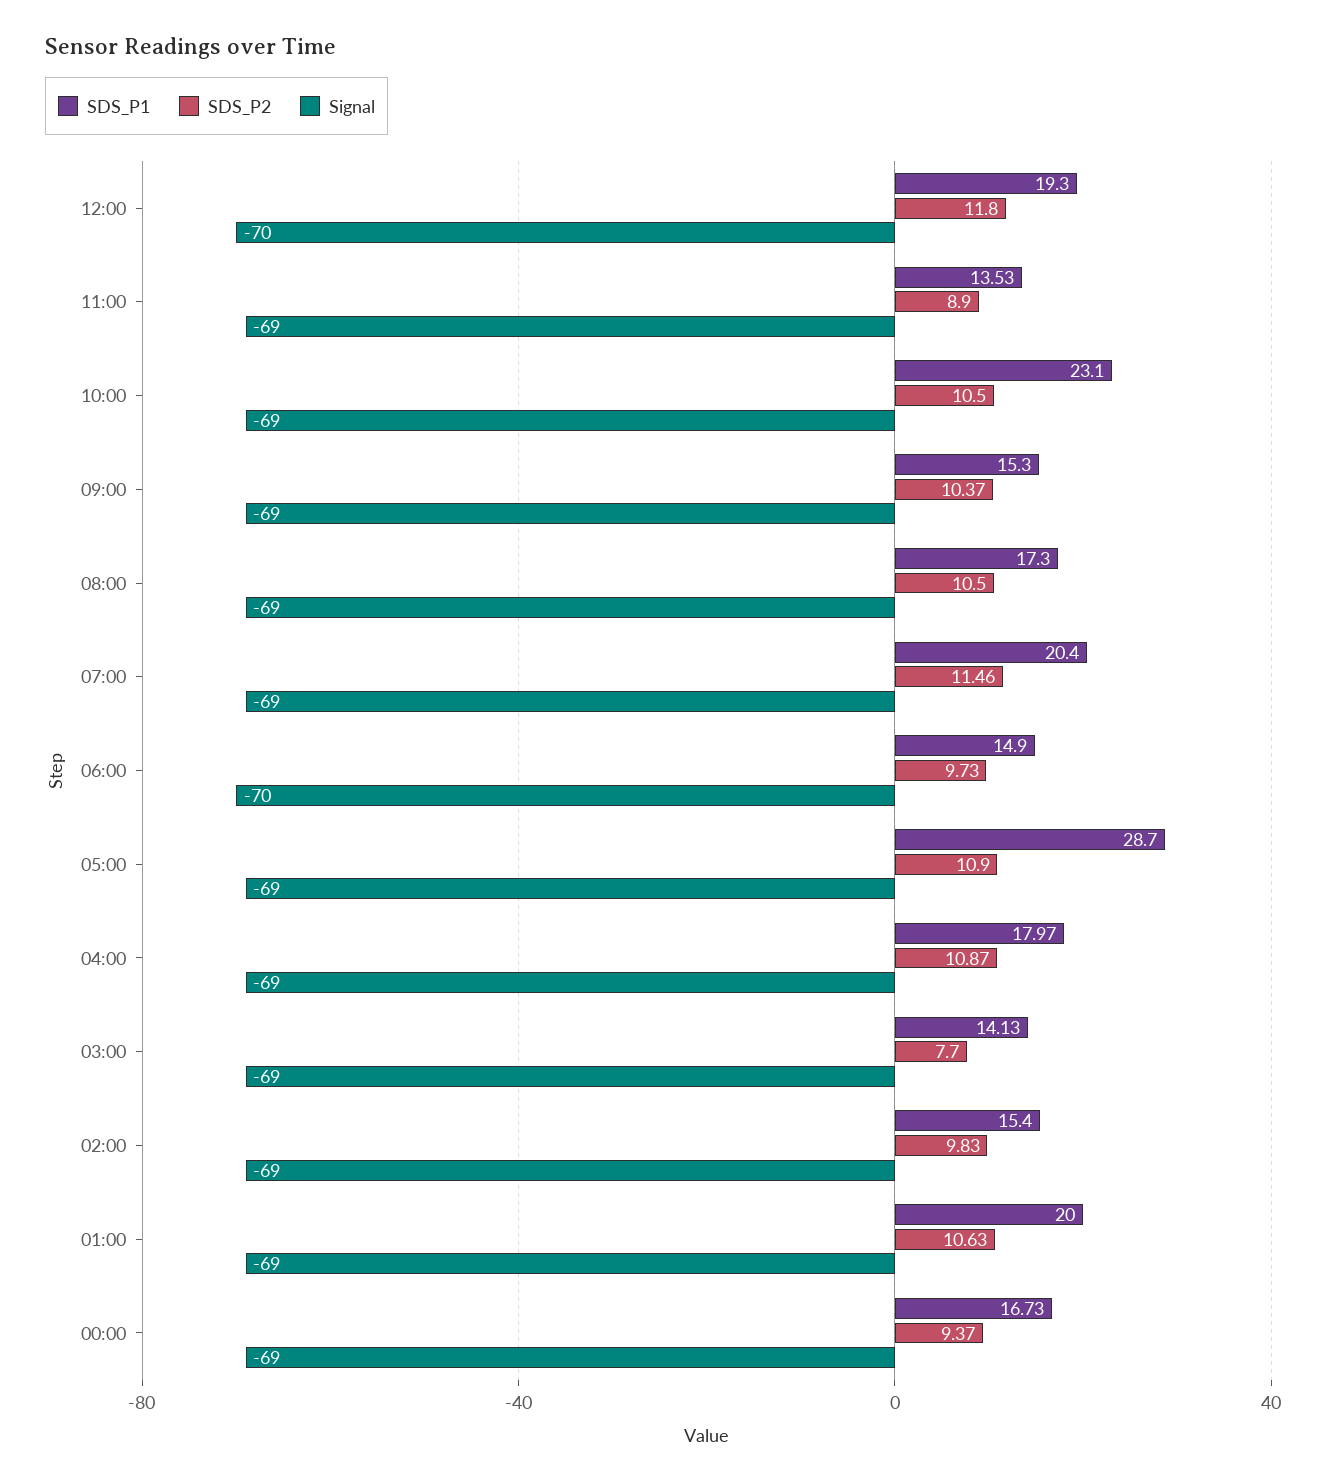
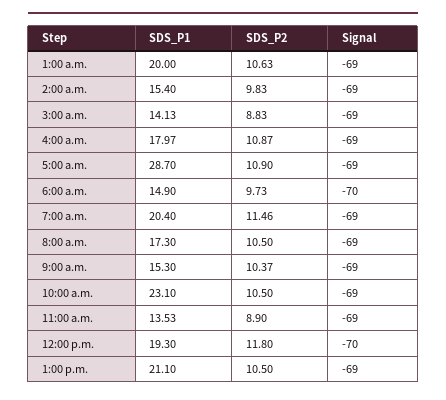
SDS_P2, 03:00: 7.7 -> 8.83
SDS_P1, 00:00: 16.73 -> none
SDS_P2, 00:00: 9.37 -> none
Signal, 00:00: -69 -> none
SDS_P1, 1:00 p.m.: none -> 21.1
SDS_P2, 1:00 p.m.: none -> 10.5
Signal, 1:00 p.m.: none -> -69

